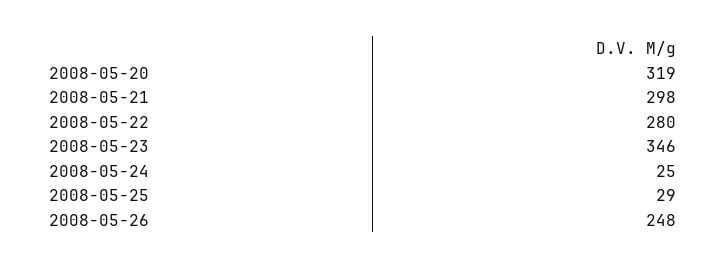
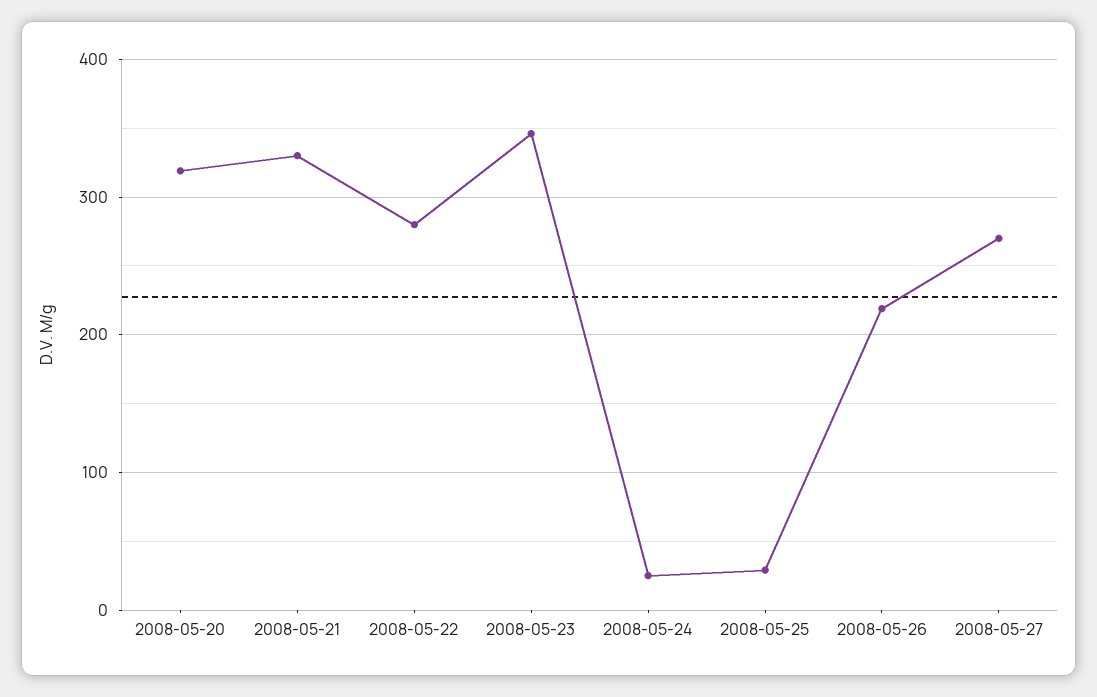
2008-05-21: 298 -> 330
2008-05-26: 248 -> 220
2008-05-27: none -> 270

